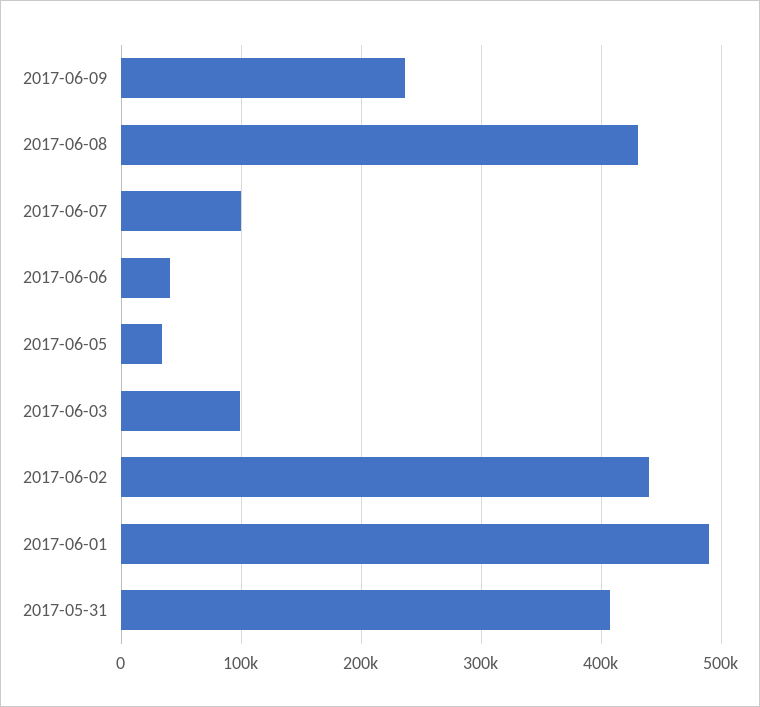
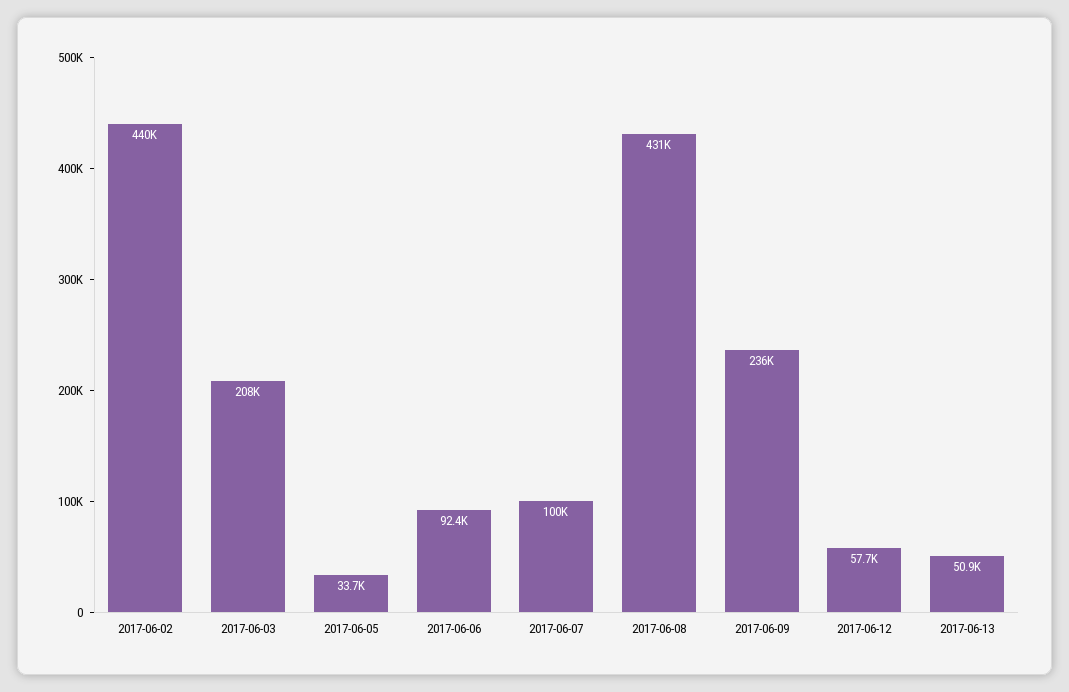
2017-06-06: 40000 -> 92400
2017-06-03: 100000 -> 208000
2017-06-01: 490000 -> none
2017-05-31: 410000 -> none
2017-06-12: none -> 57700
2017-06-13: none -> 50900

